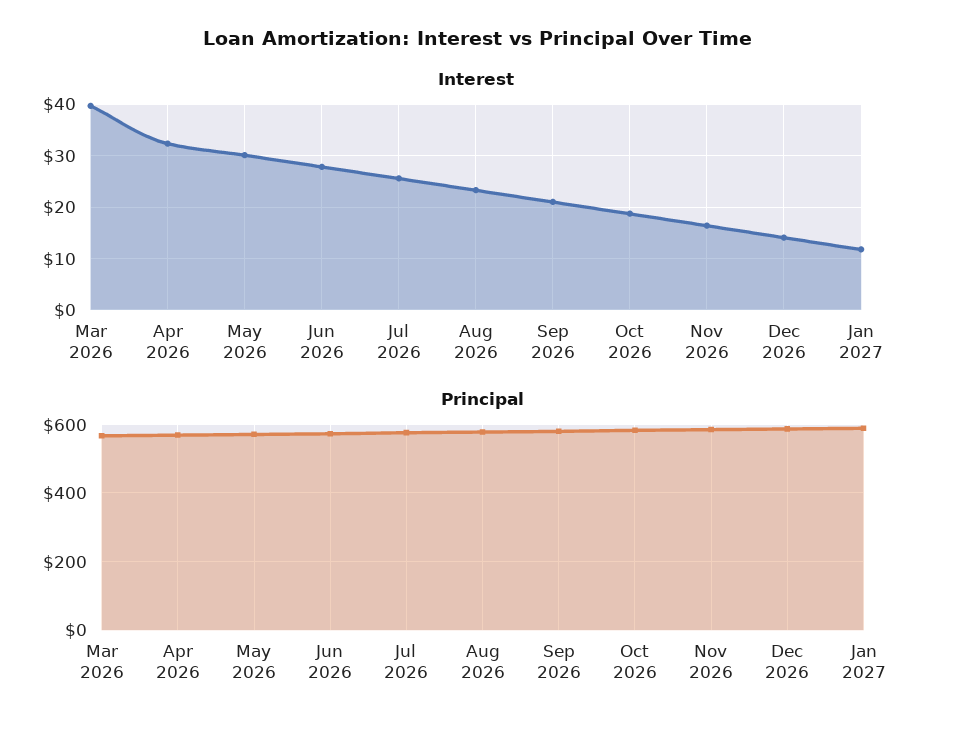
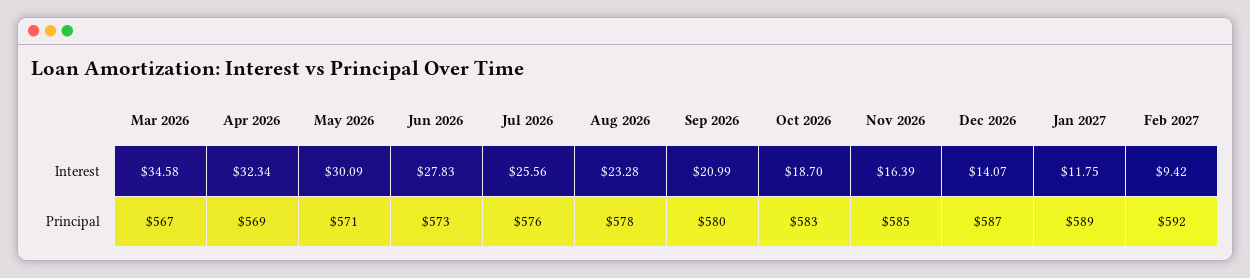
Interest, Mar 2026: 40 -> 34.58
Interest, Feb 2027: none -> 9.42
Principal, Feb 2027: none -> 592

